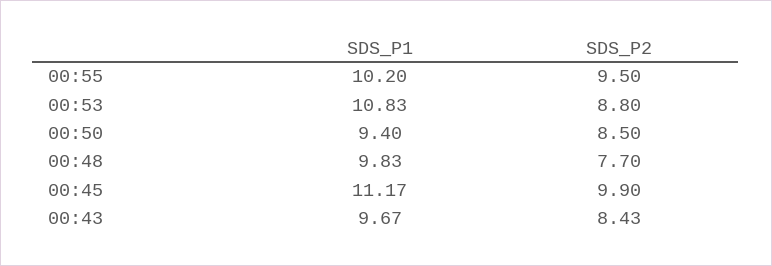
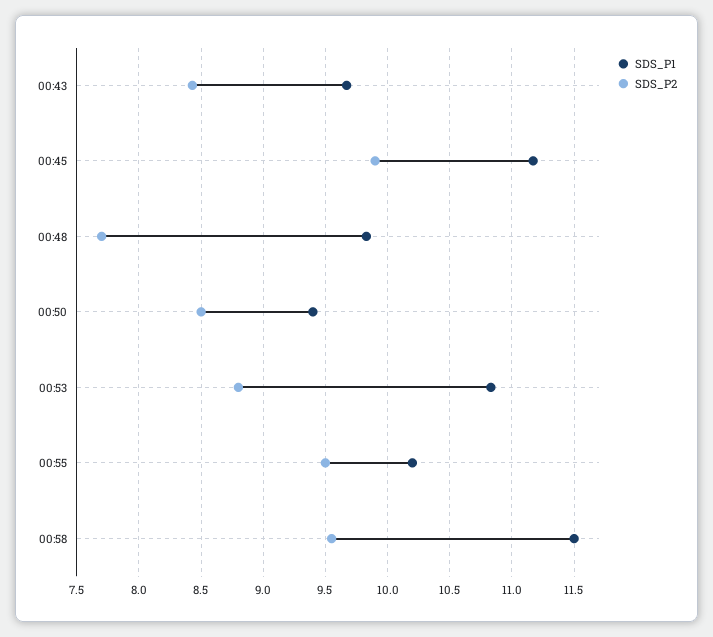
SDS_P1, 00:58: none -> 11.5
SDS_P2, 00:58: none -> 9.55

